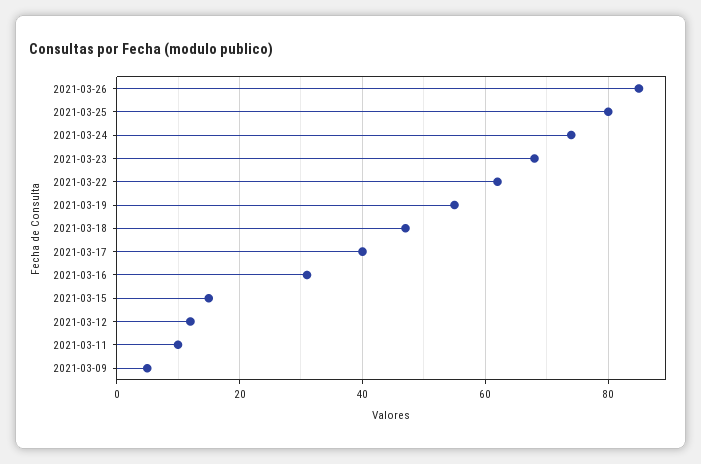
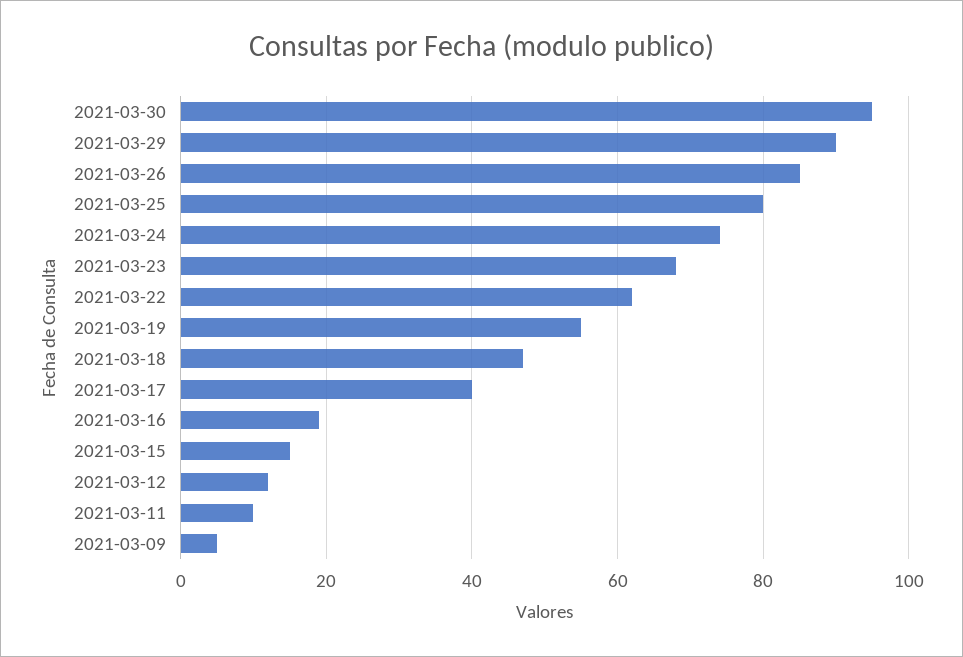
2021-03-16: 30 -> 20
2021-03-30: none -> 95
2021-03-29: none -> 90

